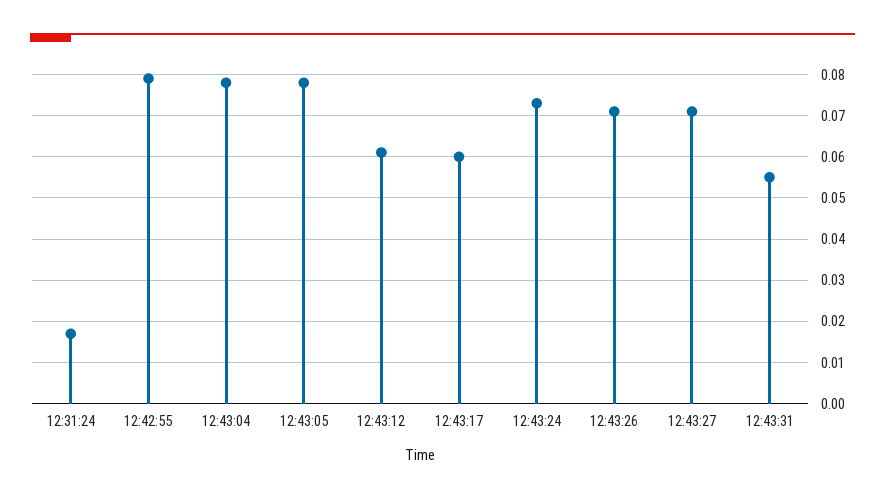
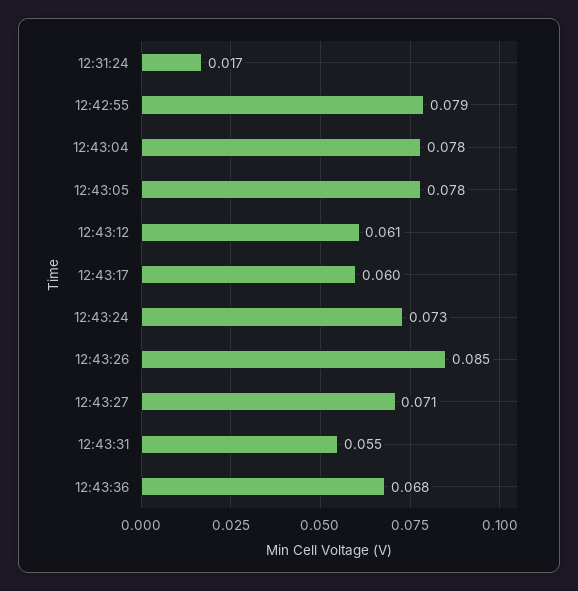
12:43:26: 0.07 -> 0.085
12:43:36: none -> 0.068

